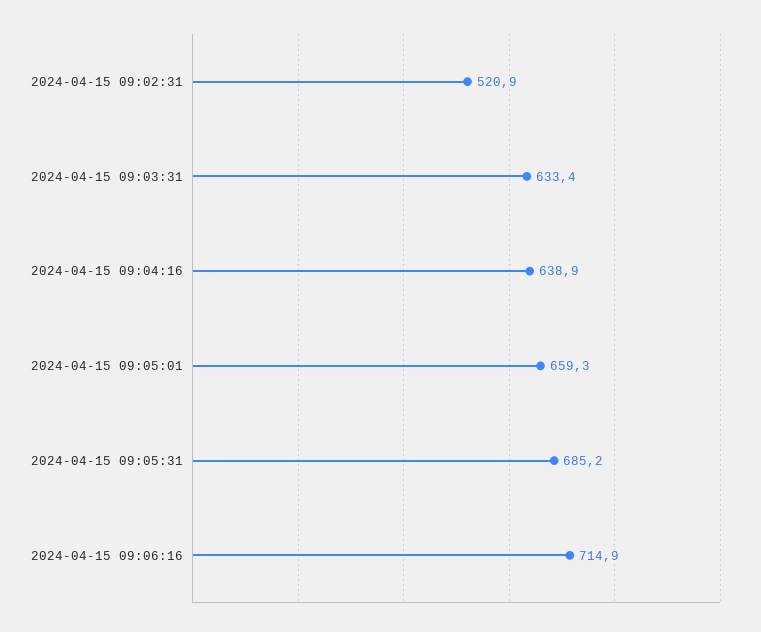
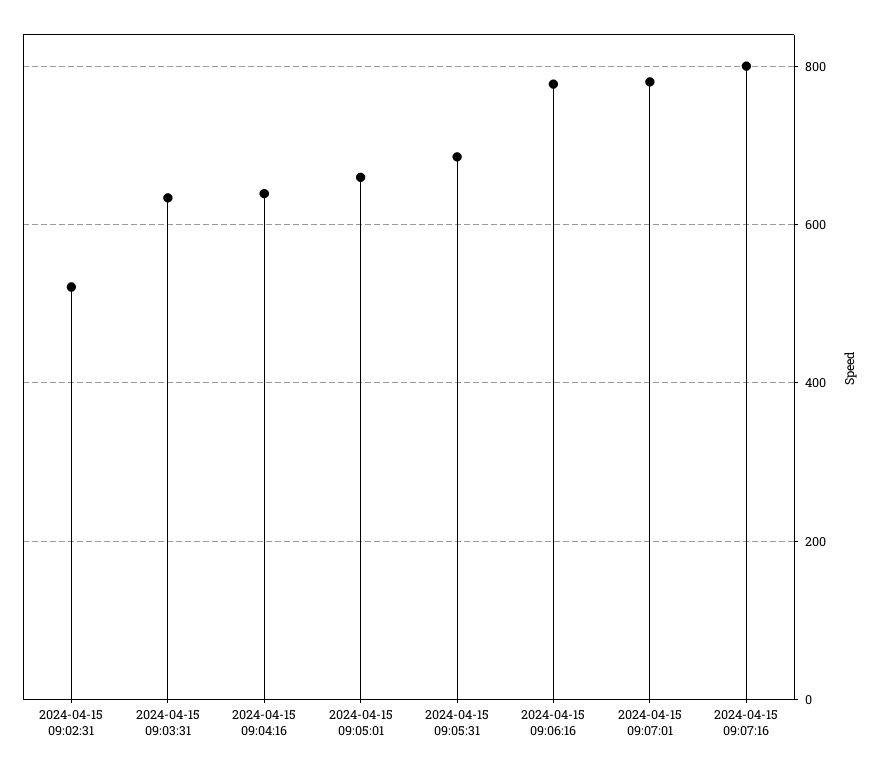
2024-04-15 09:06:16: 714.9 -> 780
2024-04-15 09:07:01: none -> 780
2024-04-15 09:07:16: none -> 800

